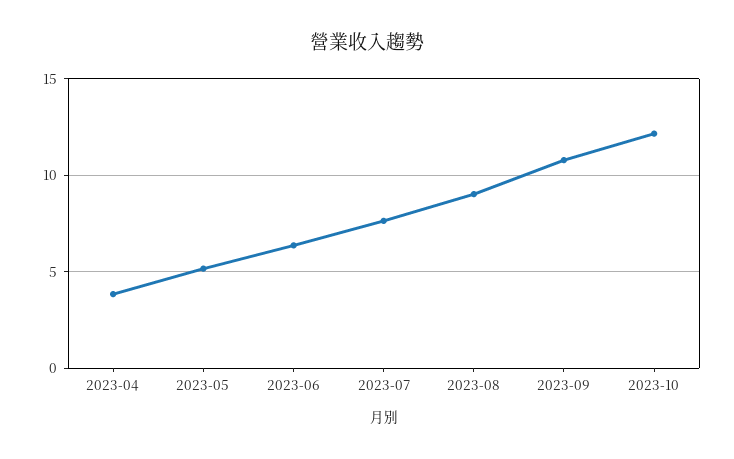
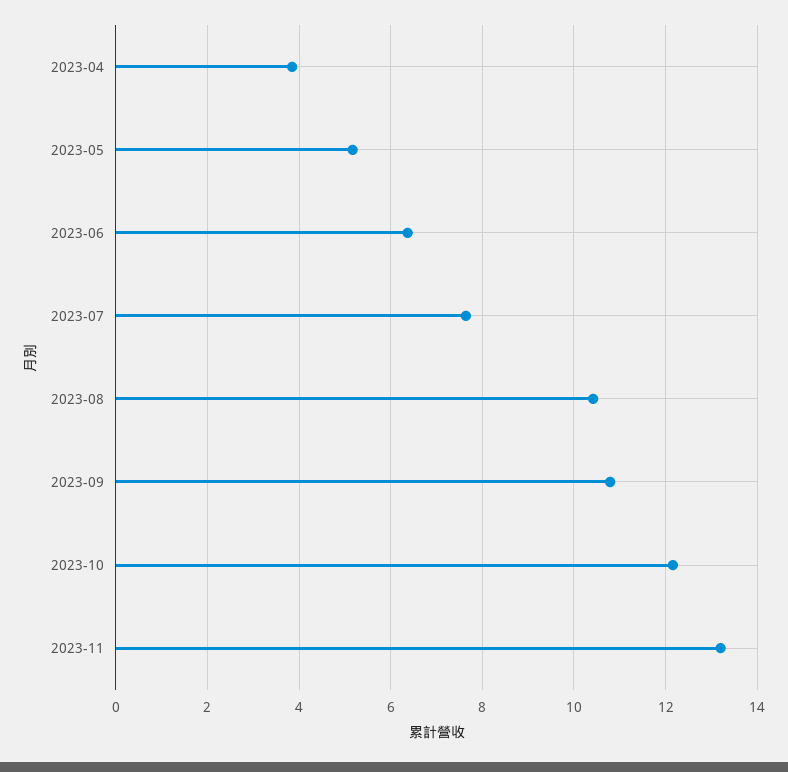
2023-08: 9 -> 10.4
2023-11: none -> 13.2

